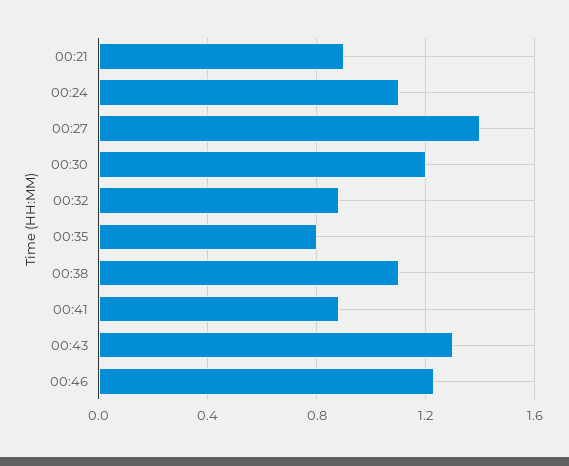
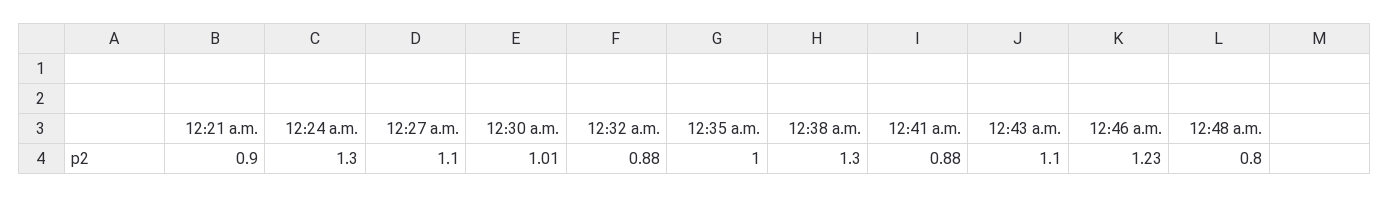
00:24: 1.1 -> 1.3
00:27: 1.4 -> 1.1
00:30: 1.2 -> 1.01
00:35: 0.8 -> 1
00:38: 1.1 -> 1.3
00:43: 1.3 -> 1.1
12:48 a.m.: none -> 0.8

